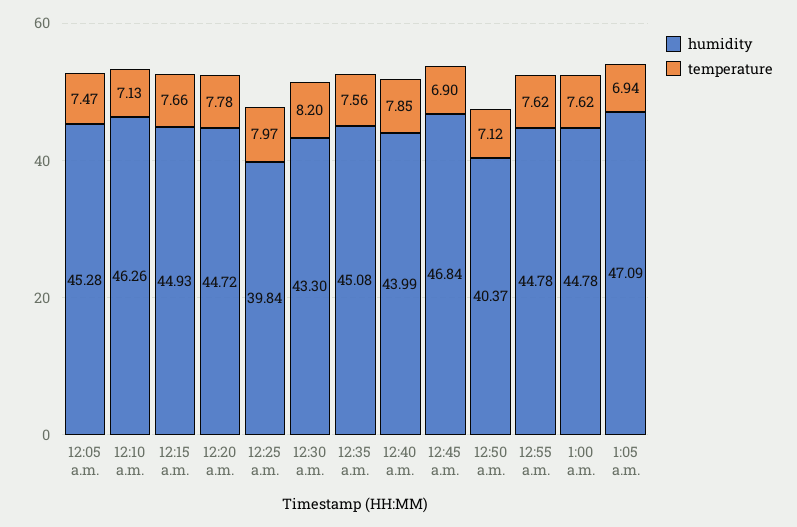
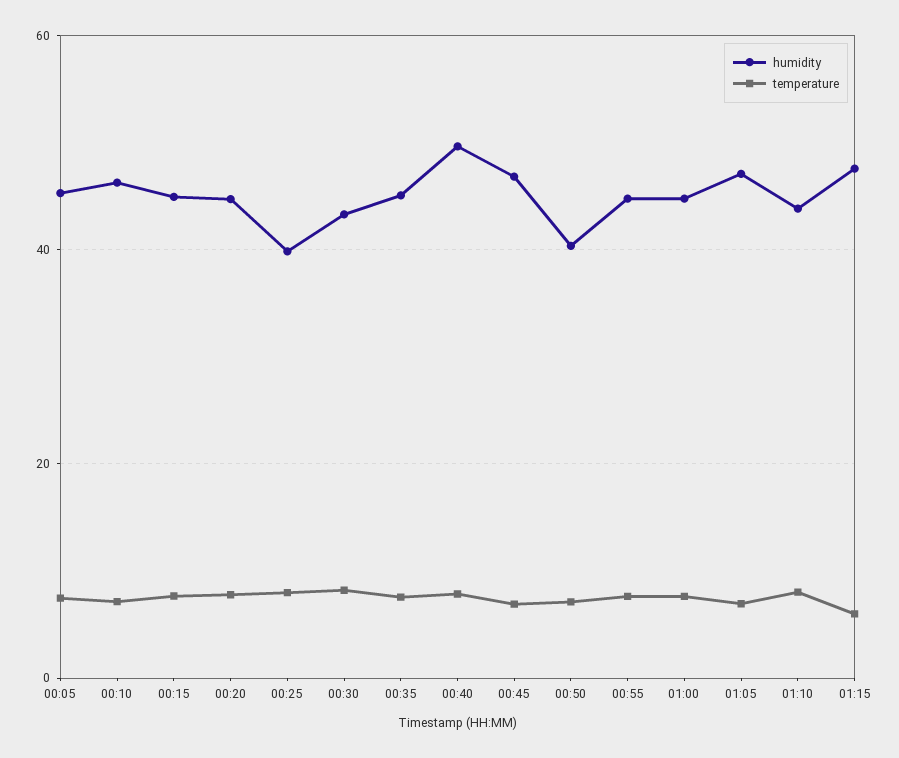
humidity, 12:40 a.m.: 43.99 -> 50
humidity, 01:10: none -> 44
temperature, 01:10: none -> 8
humidity, 01:15: none -> 48
temperature, 01:15: none -> 6

